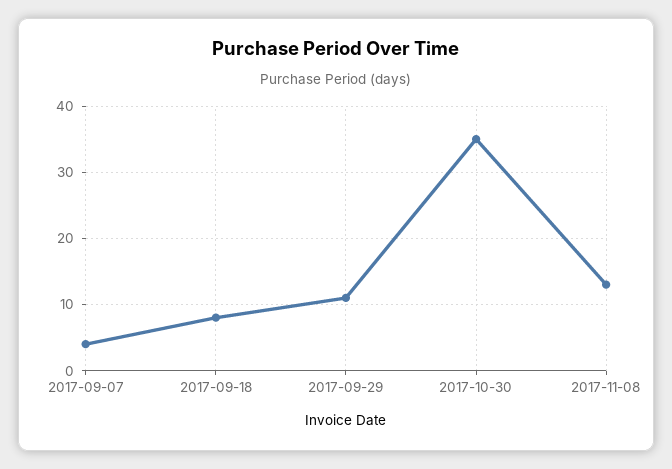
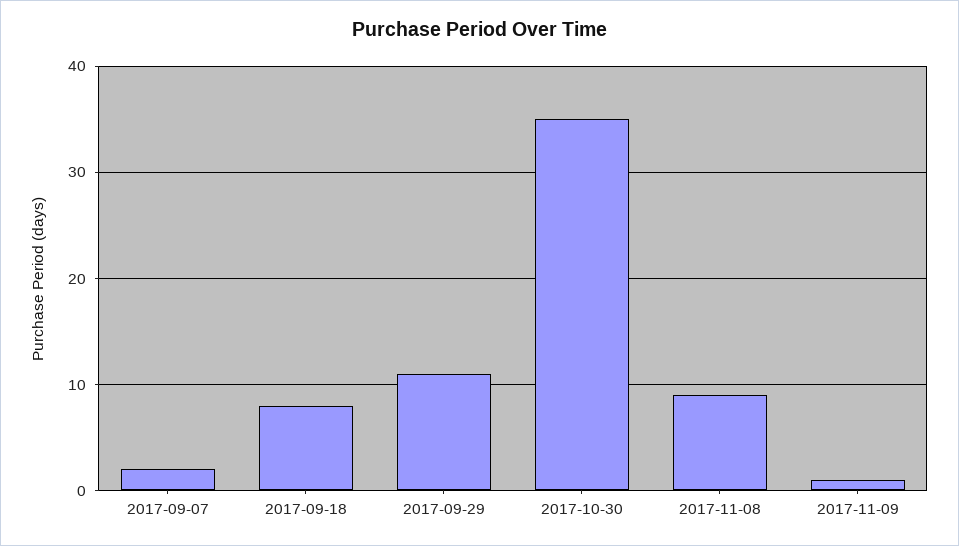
2017-09-07: 4 -> 2
2017-11-08: 13 -> 9
2017-11-09: none -> 1

